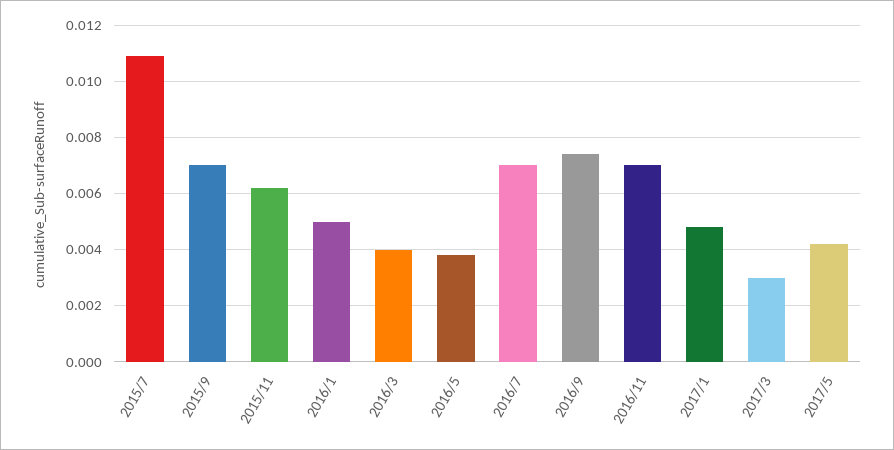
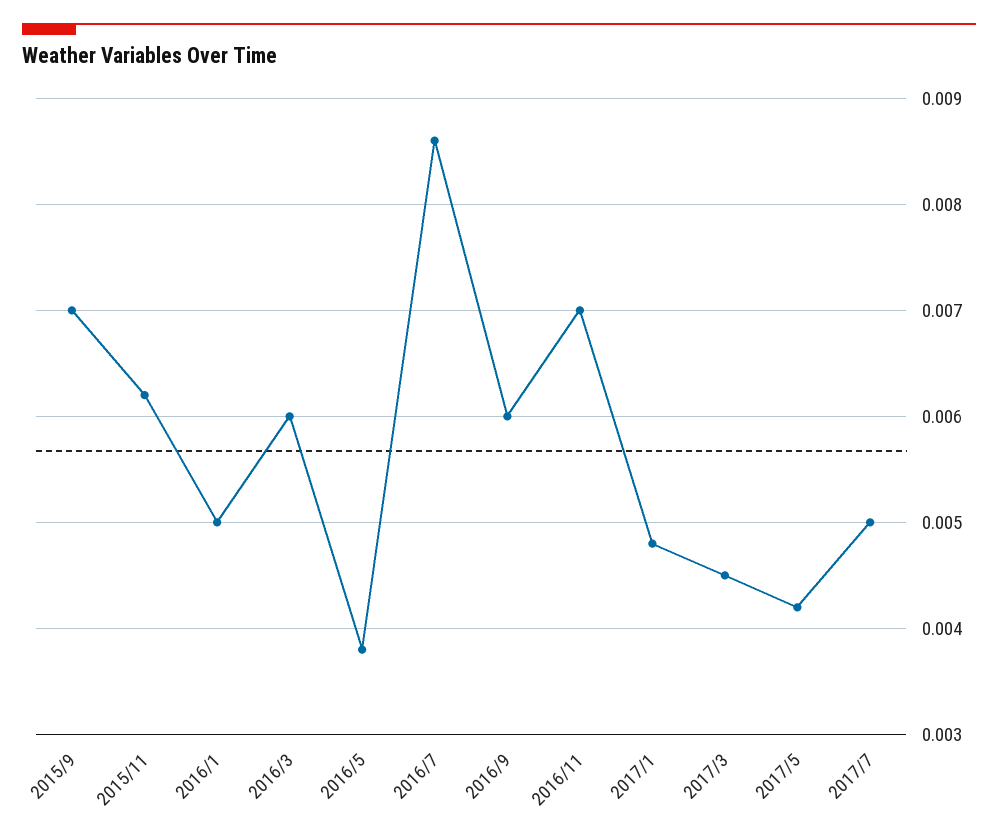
2015/7: 0.011 -> none
2016/3: 0.004 -> 0.006
2016/7: 0.007 -> 0.0086
2016/9: 0.0075 -> 0.006
2017/3: 0.003 -> 0.0045
2017/7: none -> 0.005

